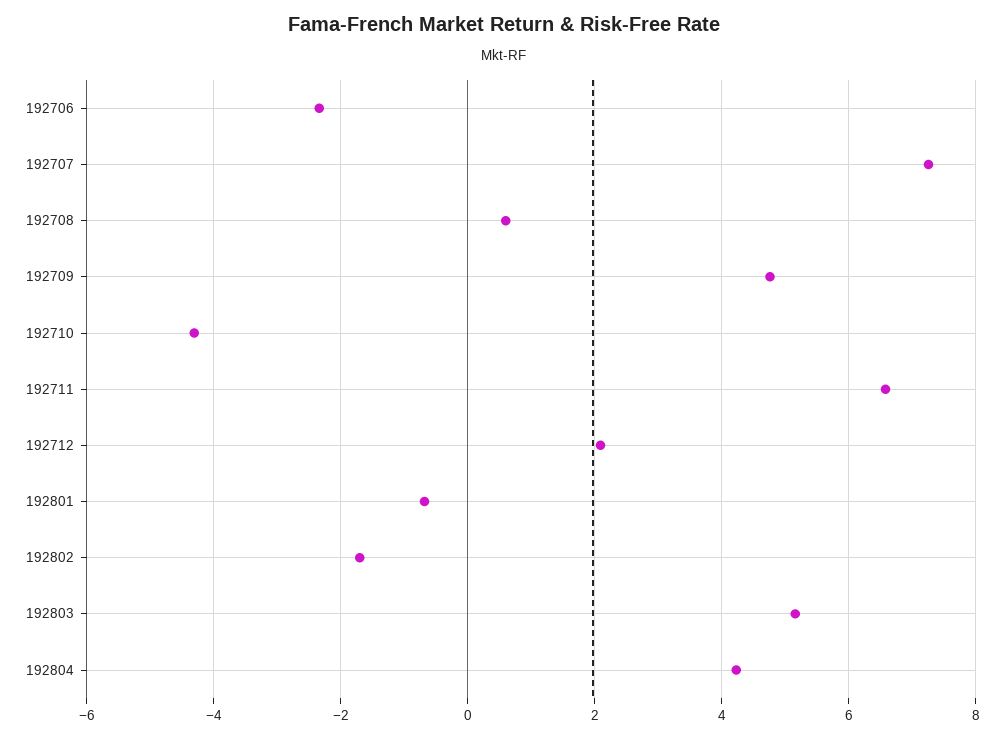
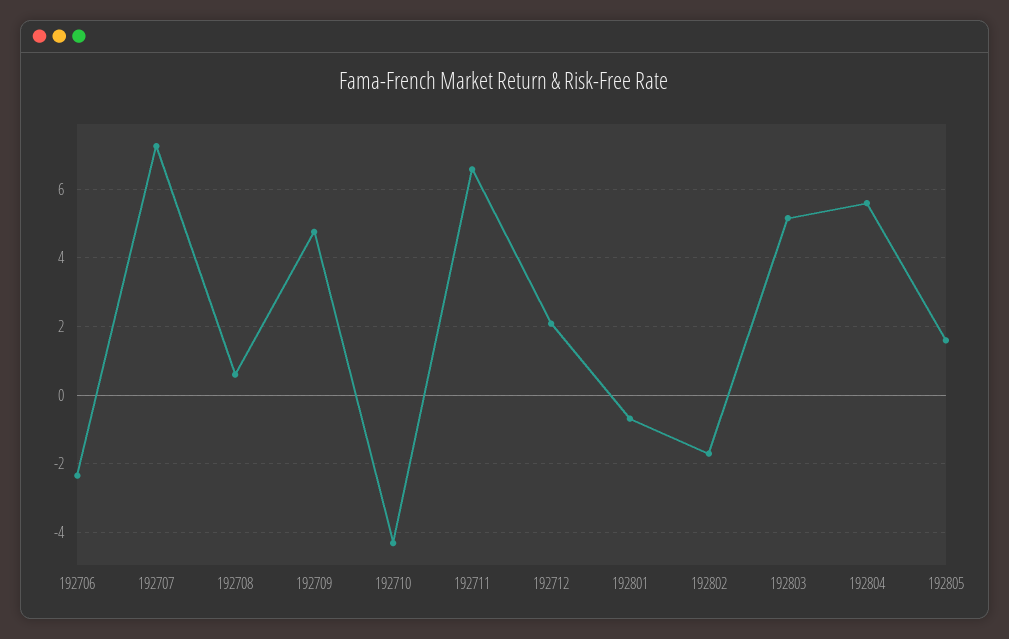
192804: 4.2 -> 5.6
192805: none -> 1.6

